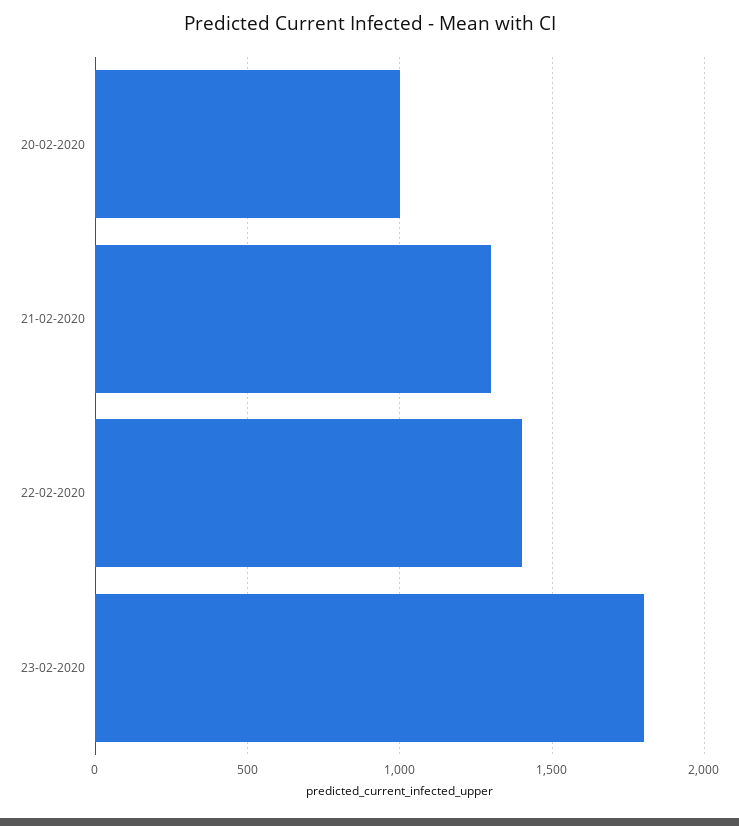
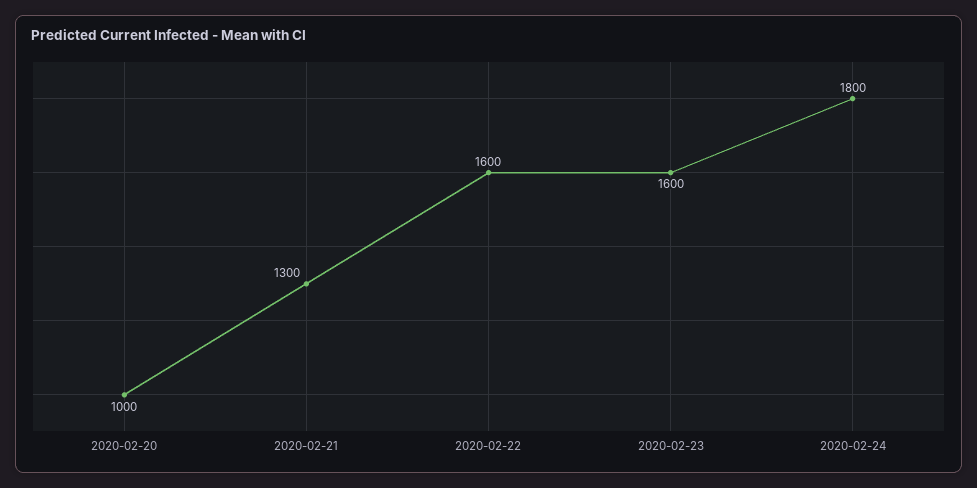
22-02-2020: 1400 -> 1600
23-02-2020: 1800 -> 1600
2020-02-24: none -> 1800

